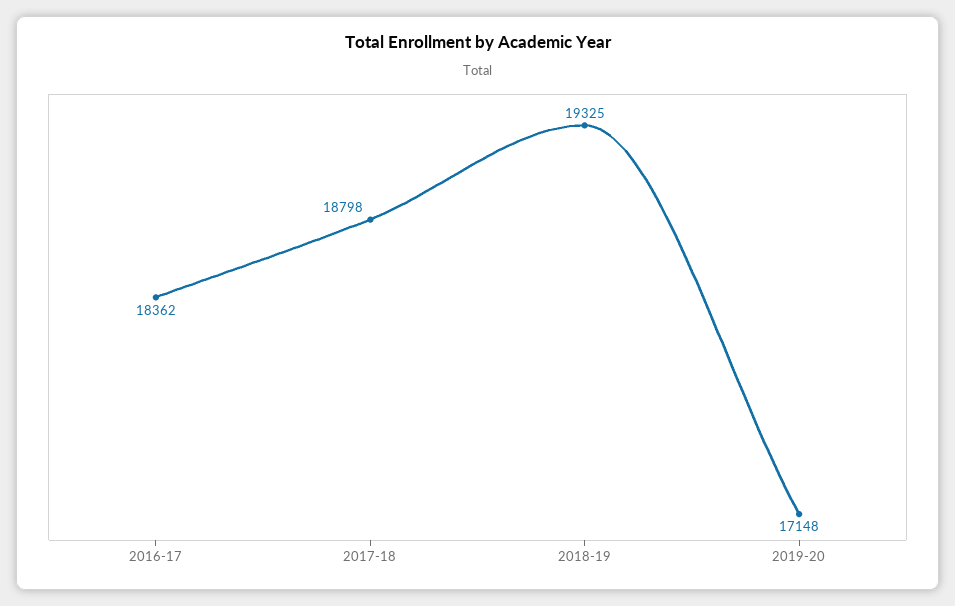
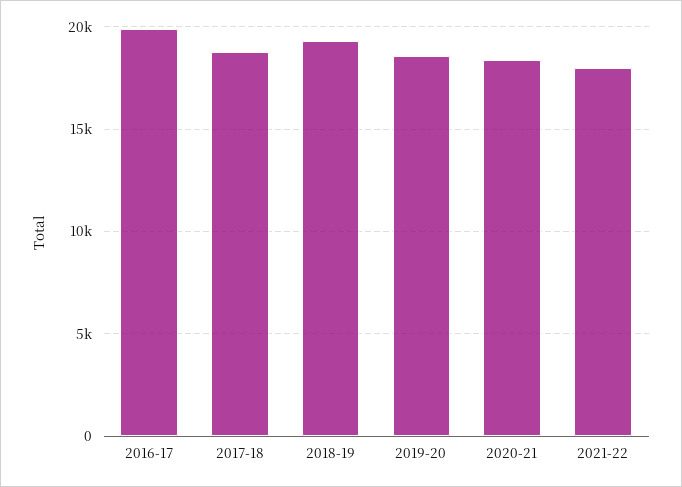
2016-17: 18362 -> 20000
2019-20: 17148 -> 18500
2020-21: none -> 18500
2021-22: none -> 18000

